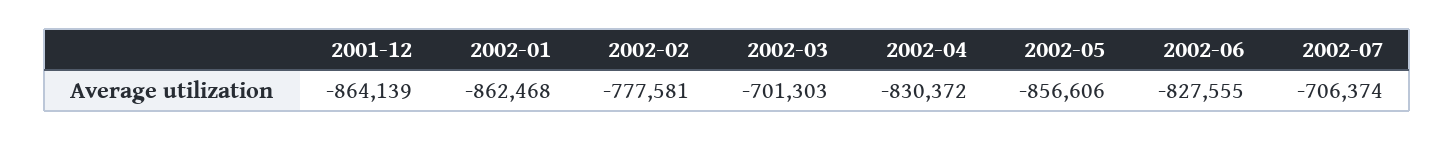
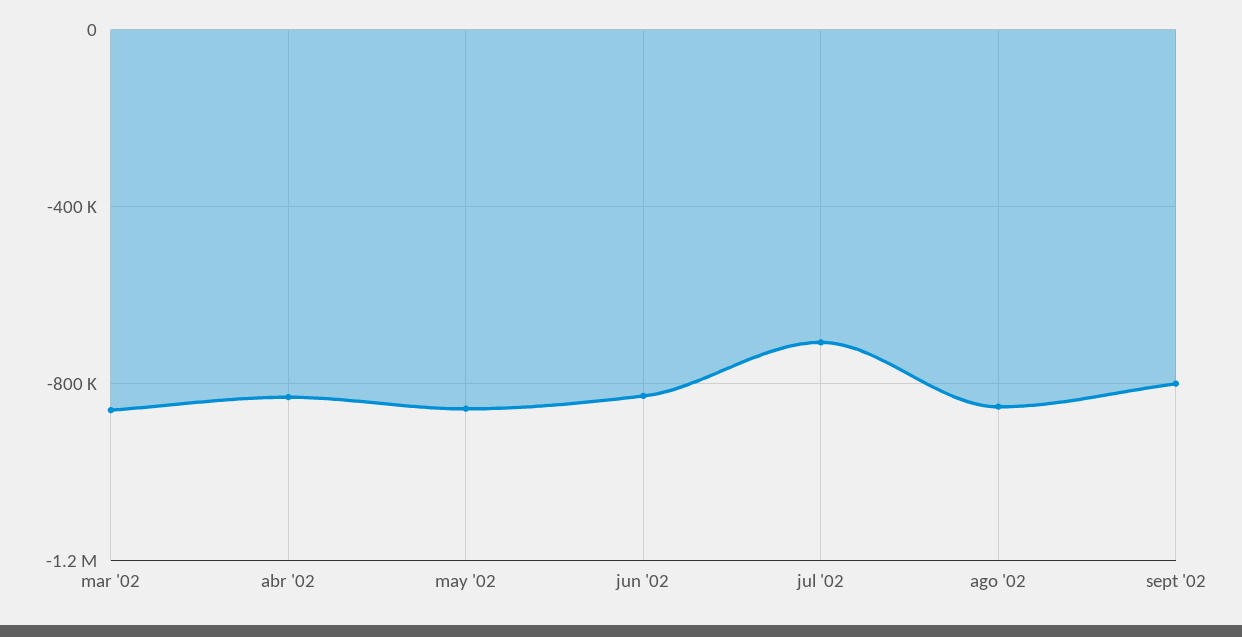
2001-12: -864139 -> none
2002-01: -862468 -> none
2002-02: -777581 -> none
2002-03: -701303 -> -850000
ago '02: none -> -850000
sept '02: none -> -800000

